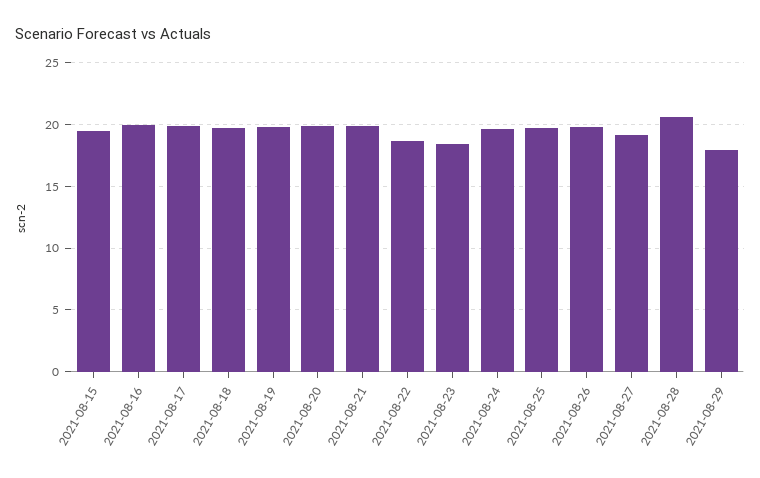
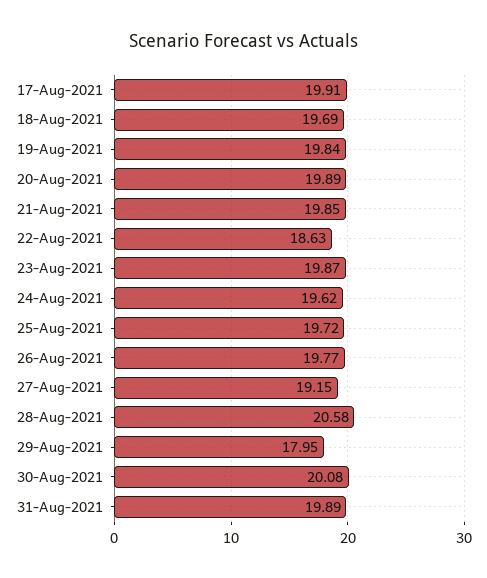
2021-08-15: 19.5 -> none
2021-08-16: 20 -> none
2021-08-23: 18.5 -> 19.87
30-Aug-2021: none -> 20.08
31-Aug-2021: none -> 19.89

